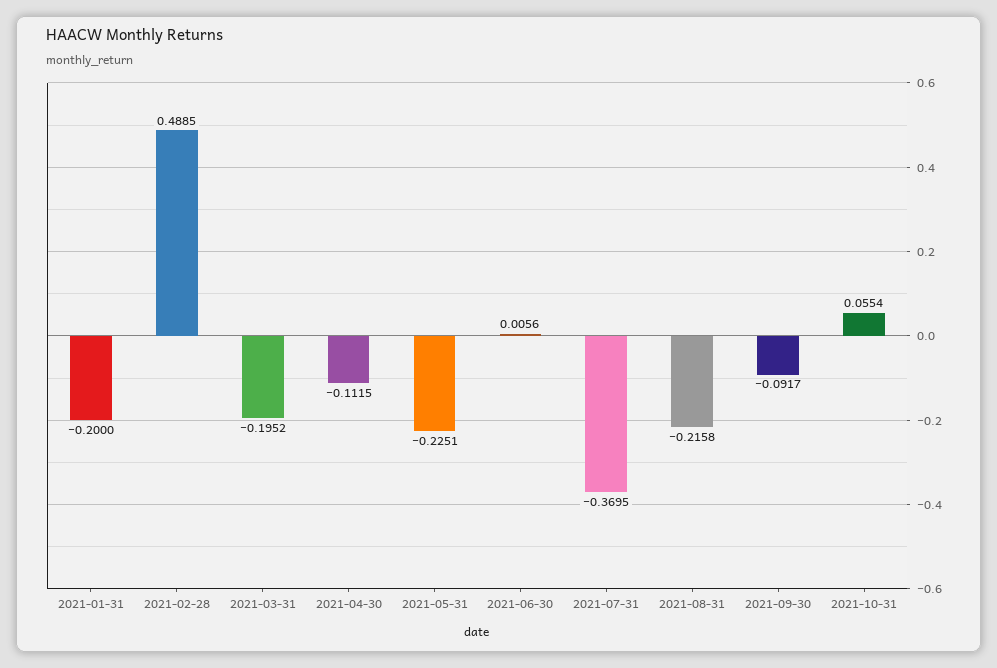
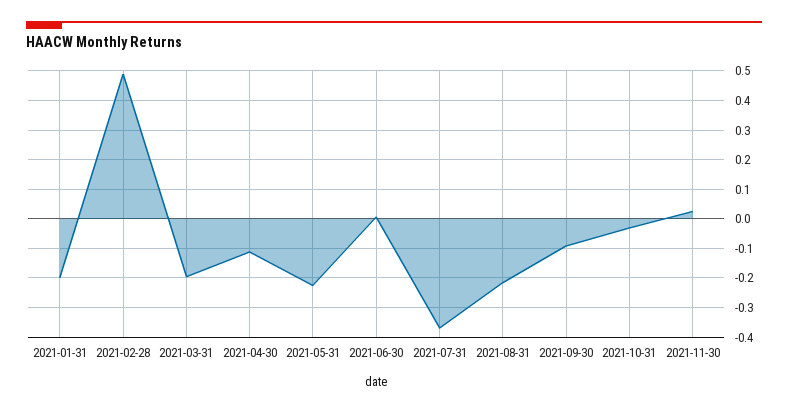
2021-10-31: 0.0554 -> -0.025
2021-11-30: none -> 0.025

